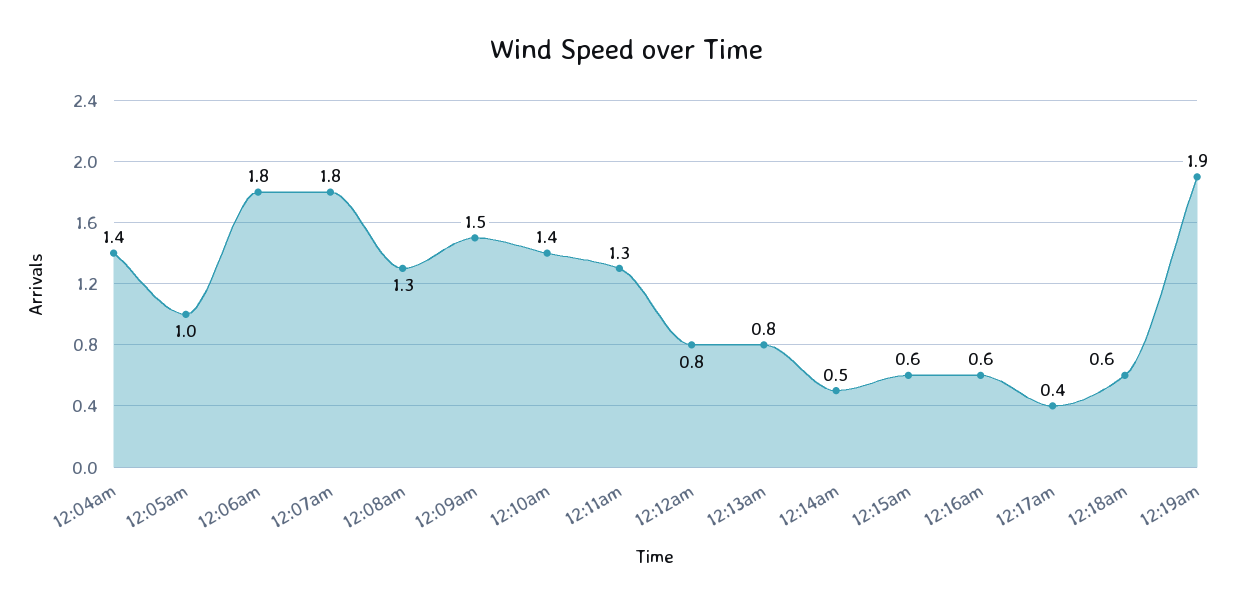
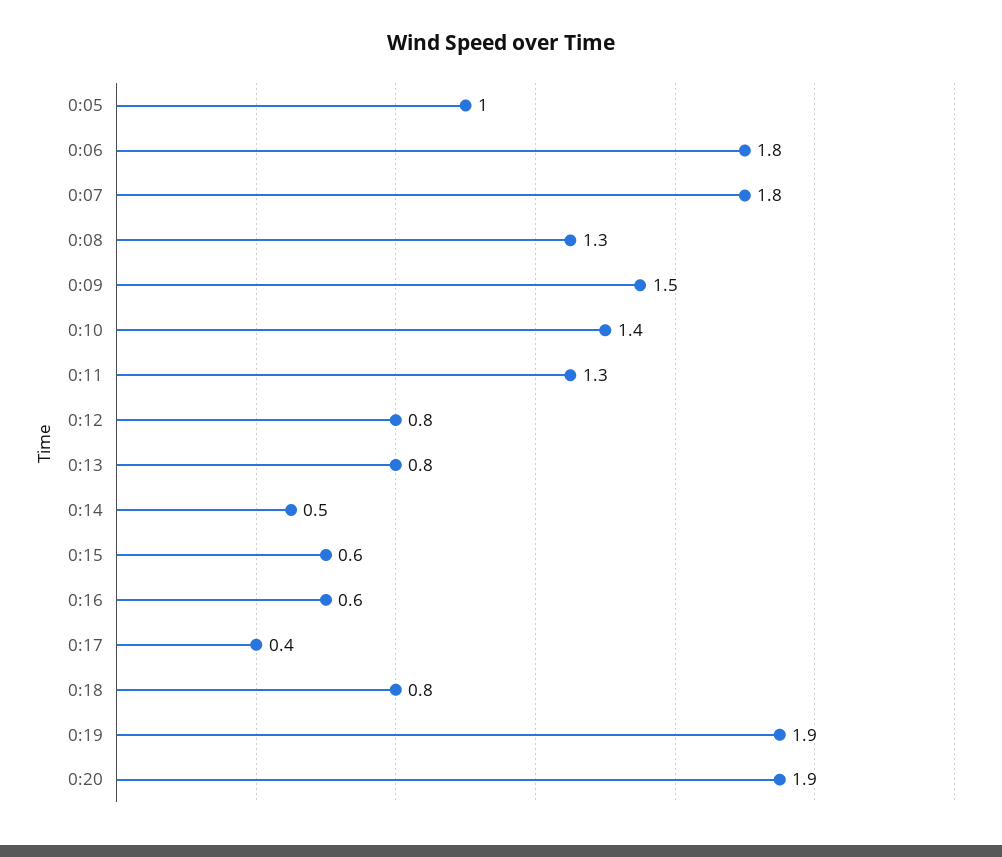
12:04am: 1.4 -> none
12:18am: 0.6 -> 0.8
0:20: none -> 1.9

